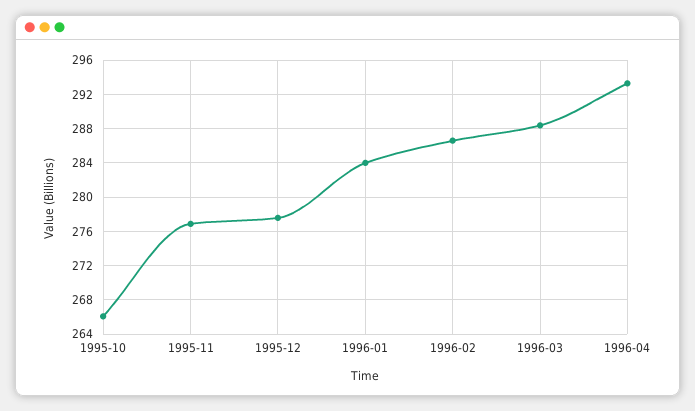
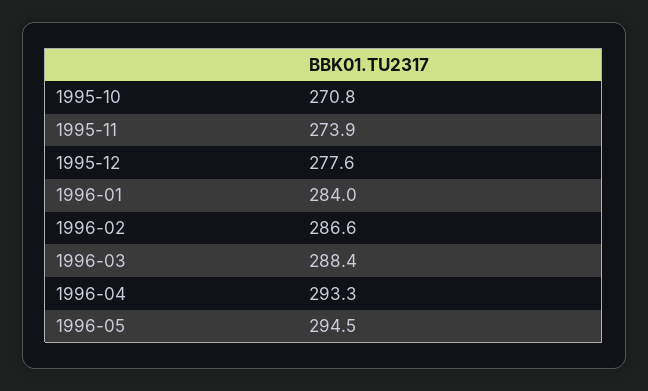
1995-10: 266 -> 270.8
1995-11: 277 -> 273.9
1996-05: none -> 294.5

